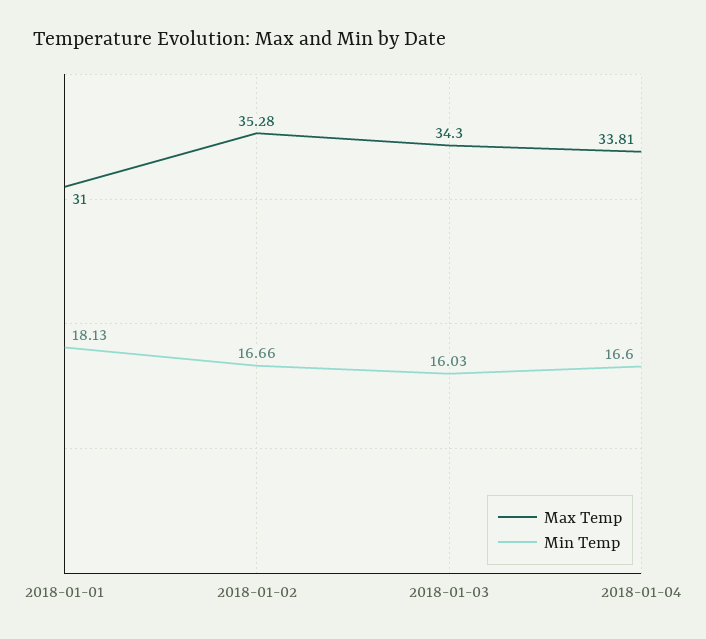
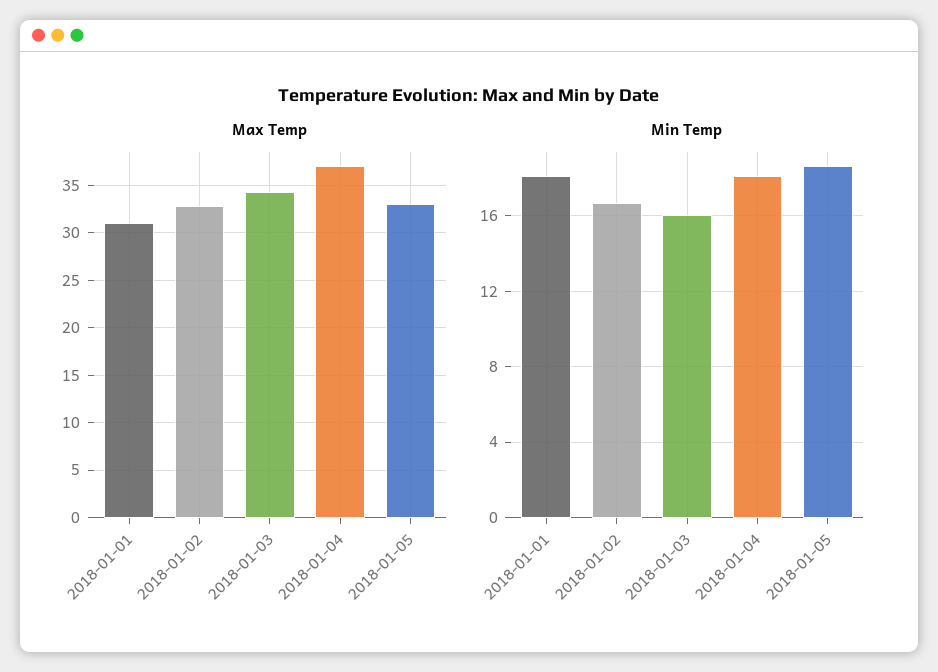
Max Temp, 2018-01-02: 35.28 -> 33
Max Temp, 2018-01-04: 33.81 -> 37
Min Temp, 2018-01-04: 16.6 -> 18
Max Temp, 2018-01-05: none -> 33
Min Temp, 2018-01-05: none -> 18.5

